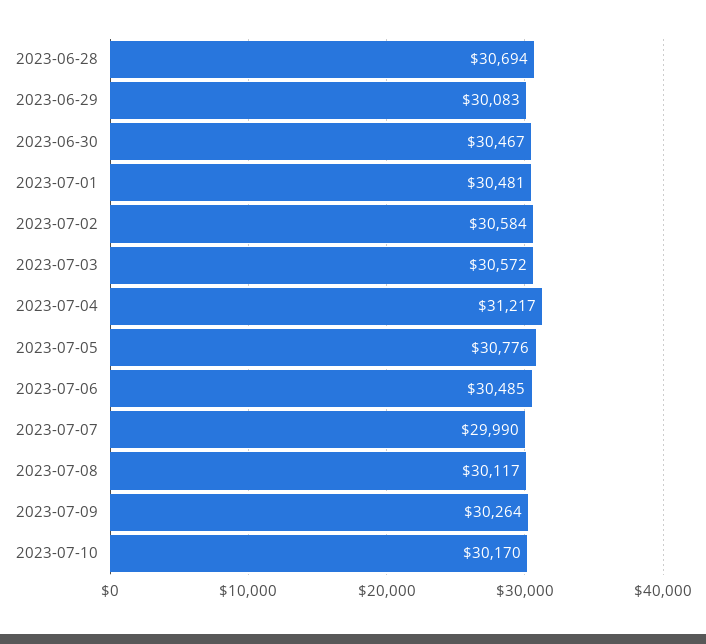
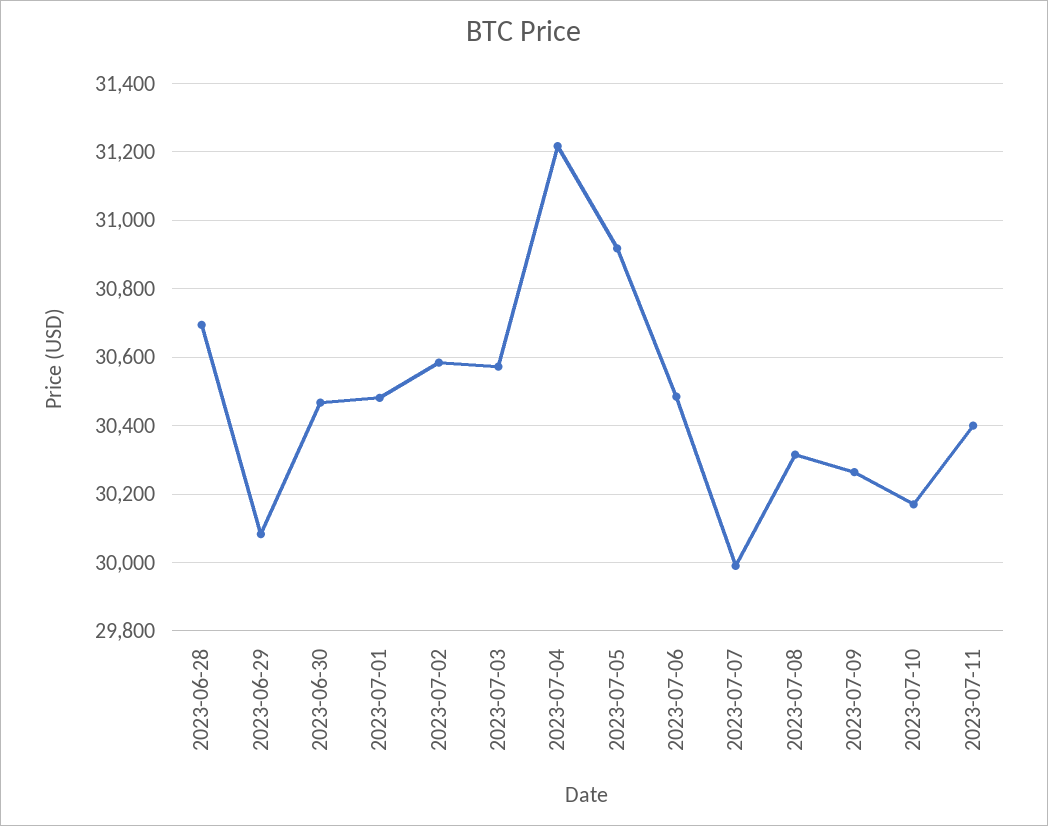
2023-07-05: 30776 -> 30920
2023-07-08: 30117 -> 30320
2023-07-11: none -> 30400

